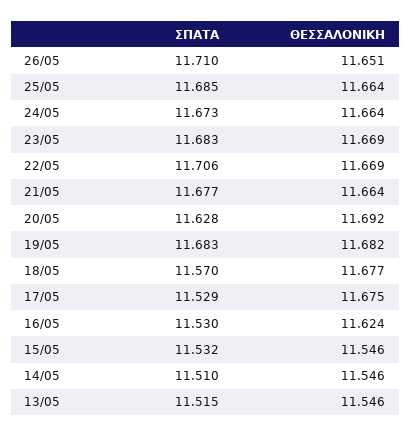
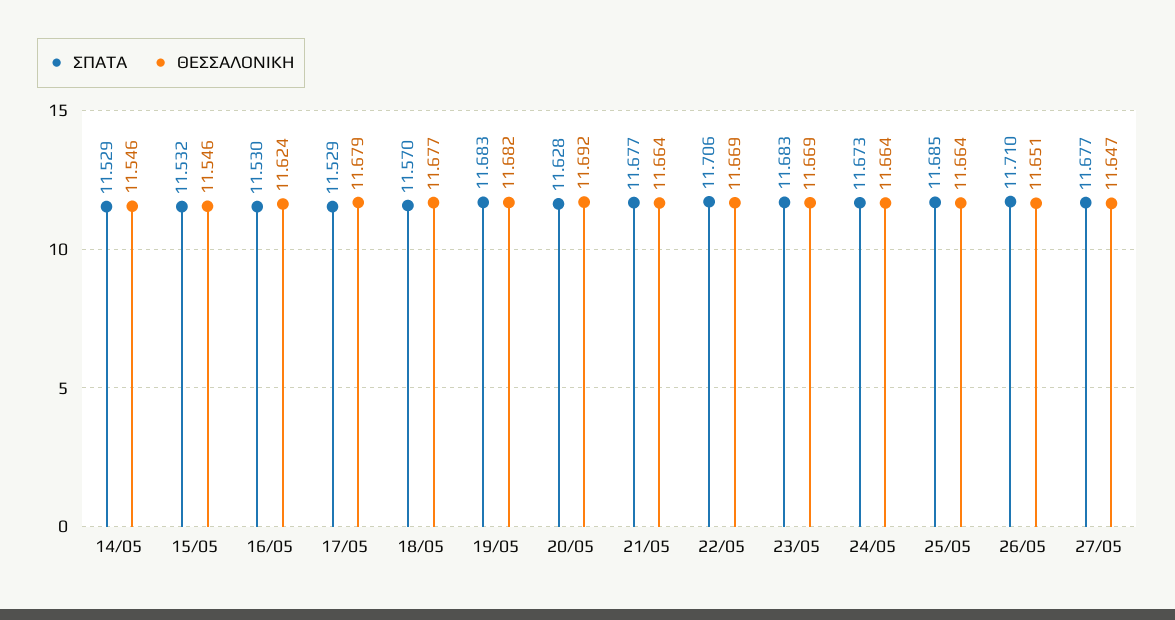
ΘΕΣΣΑΛΟΝΙΚΗ, 17/05: 11.675 -> 11.679
ΣΠΑΤΑ, 14/05: 11.51 -> 11.529
ΣΠΑΤΑ, 13/05: 11.515 -> none
ΘΕΣΣΑΛΟΝΙΚΗ, 13/05: 11.546 -> none
ΣΠΑΤΑ, 27/05: none -> 11.677
ΘΕΣΣΑΛΟΝΙΚΗ, 27/05: none -> 11.647

